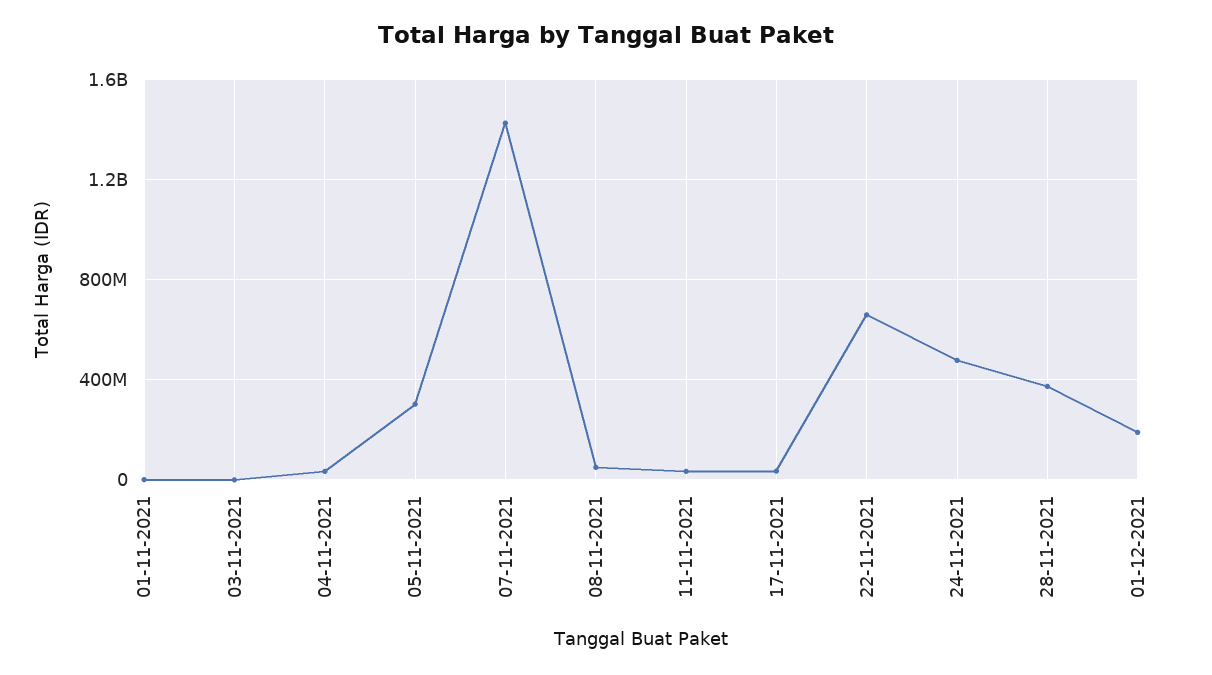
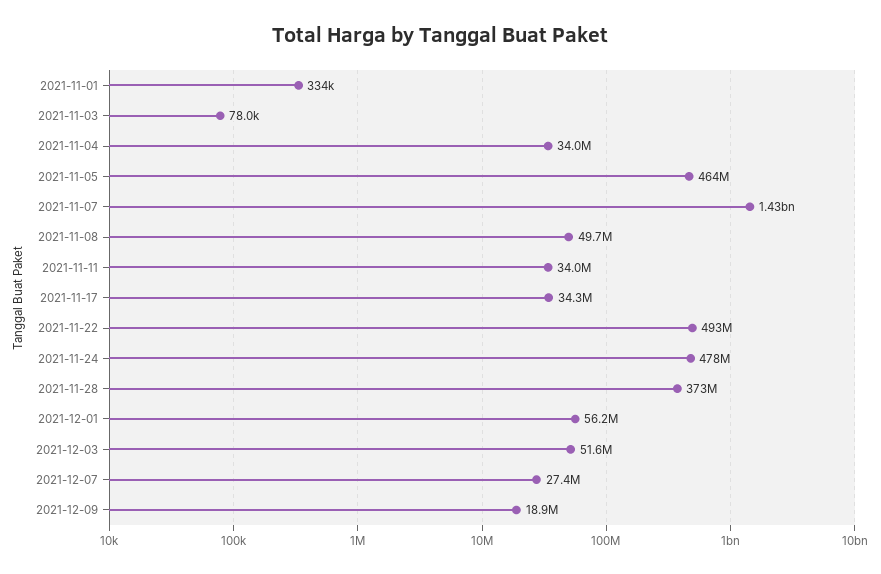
05-11-2021: 300000000 -> 464000000
22-11-2021: 650000000 -> 493000000
01-12-2021: 200000000 -> 56200000
2021-12-03: none -> 51600000
2021-12-07: none -> 27400000
2021-12-09: none -> 18900000

